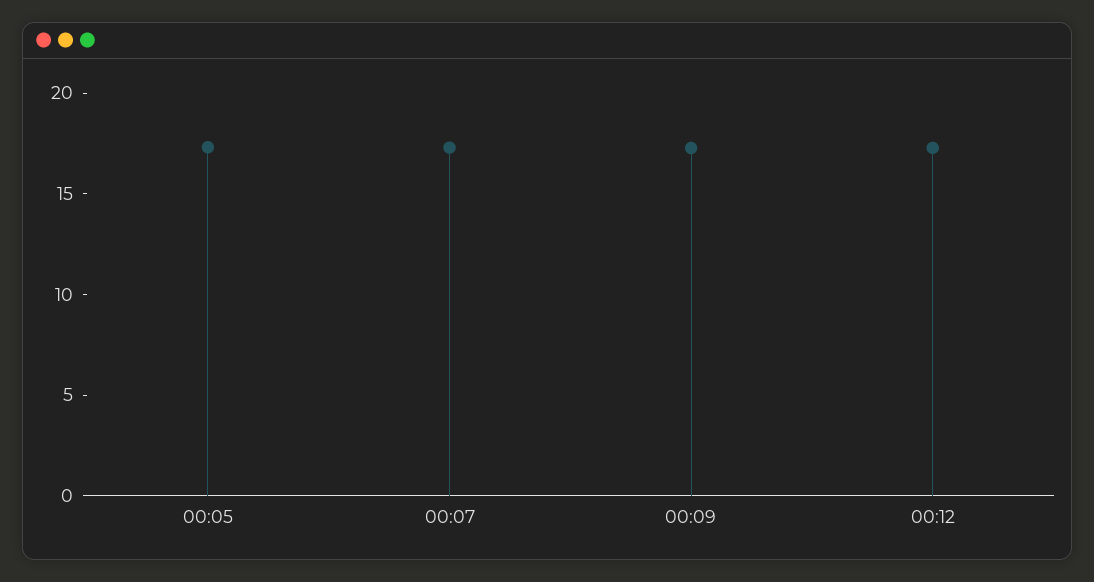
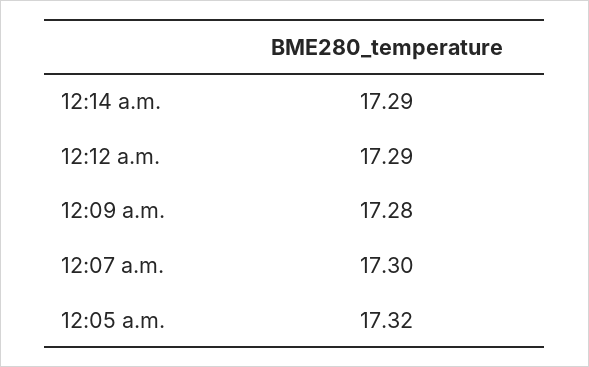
12:14 a.m.: none -> 17.29

